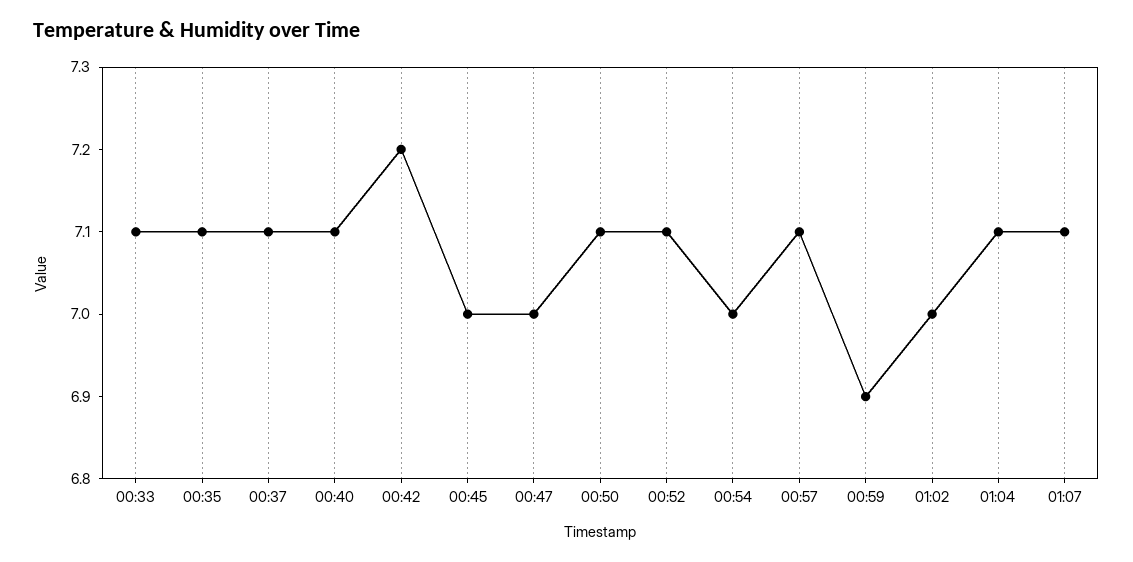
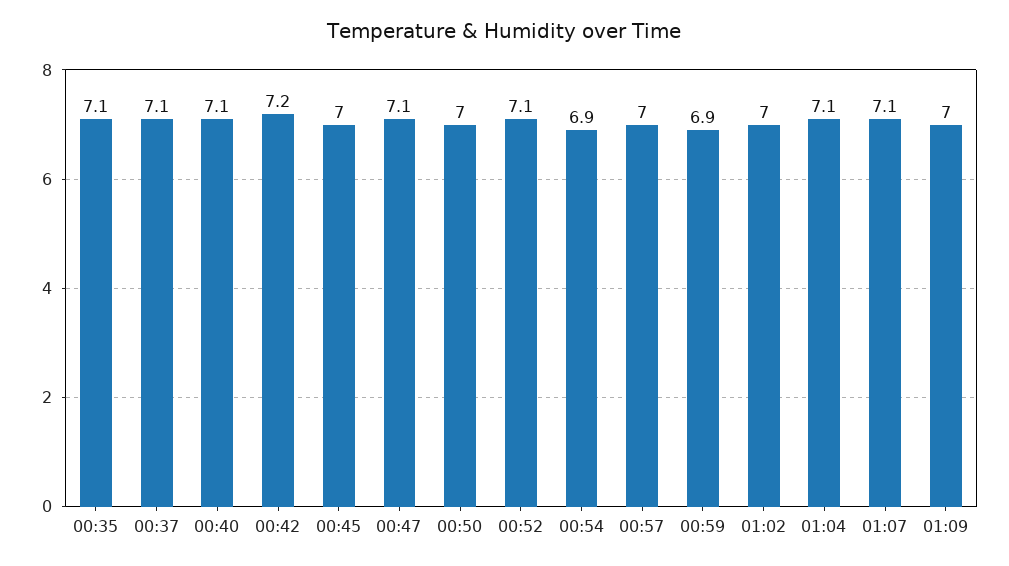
00:33: 7.1 -> none
00:47: 7 -> 7.1
00:50: 7.1 -> 7
00:54: 7 -> 6.9
00:57: 7.1 -> 7
01:09: none -> 7

